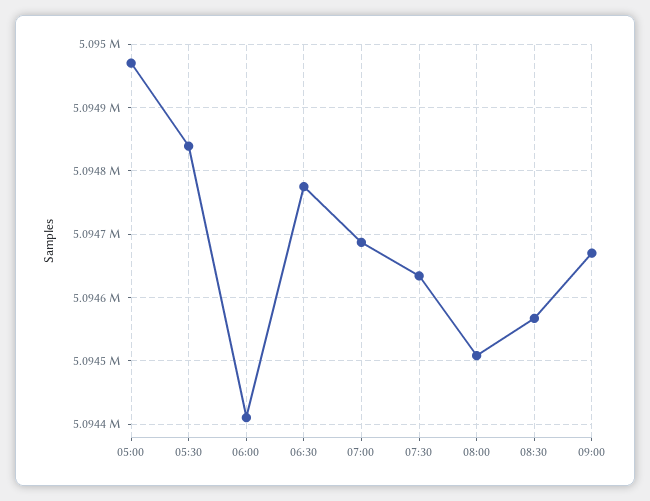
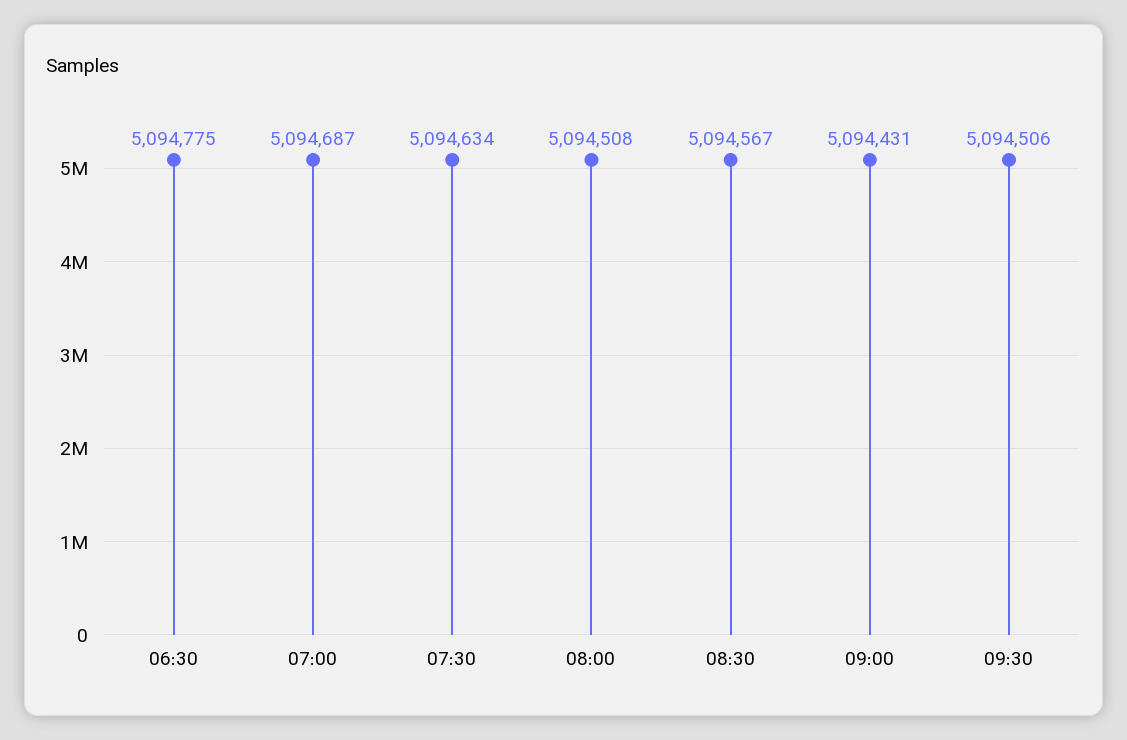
05:00: 5094970 -> none
05:30: 5094840 -> none
06:00: 5094410 -> none
09:00: 5094670 -> 5094431
09:30: none -> 5094506

